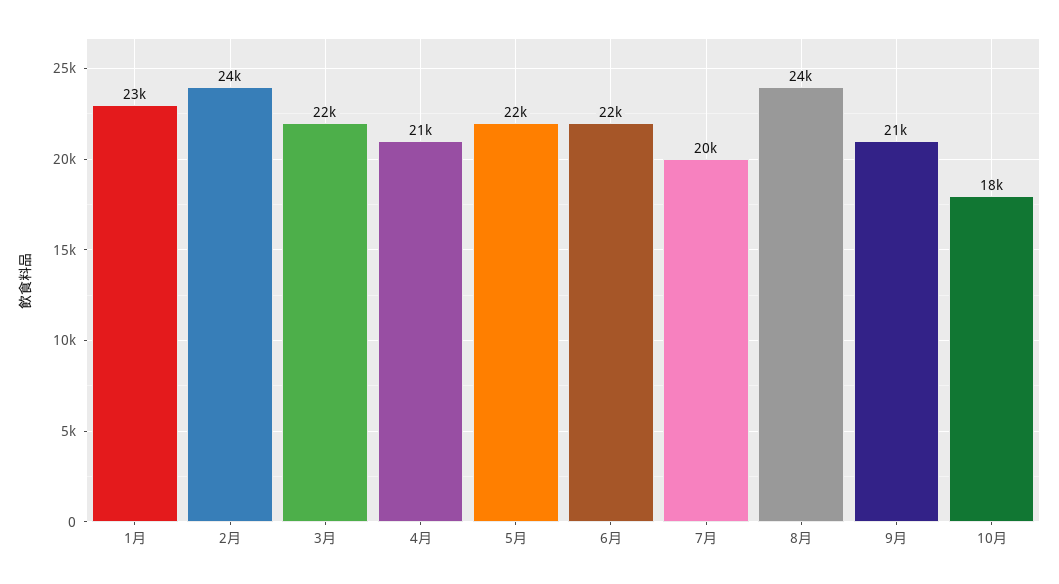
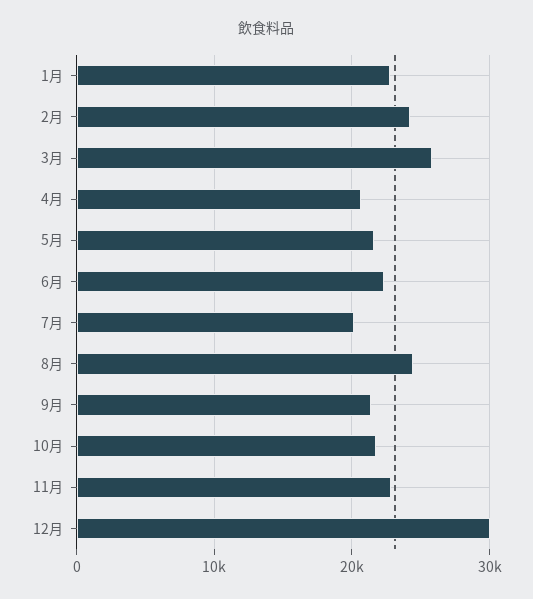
3月: 22000 -> 26000
10月: 18000 -> 22000
11月: none -> 23000
12月: none -> 30000

